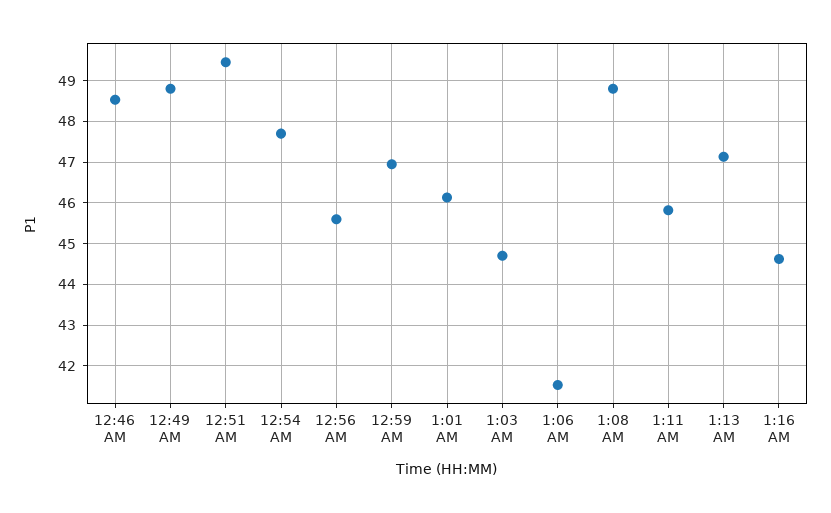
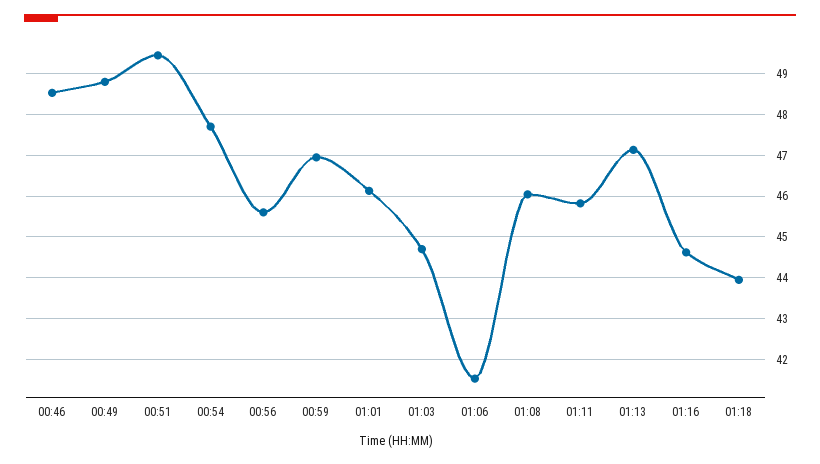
1:08 AM: 48.8 -> 46
01:18: none -> 44

